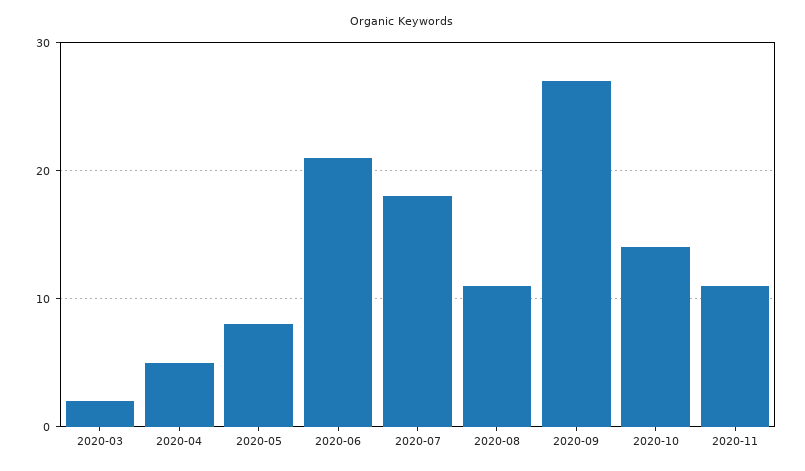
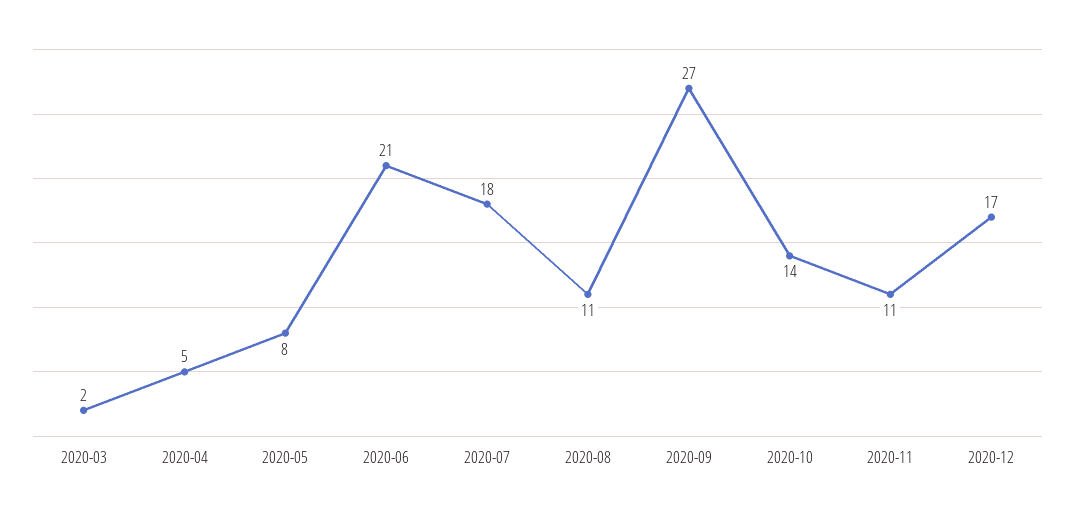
2020-12: none -> 17

